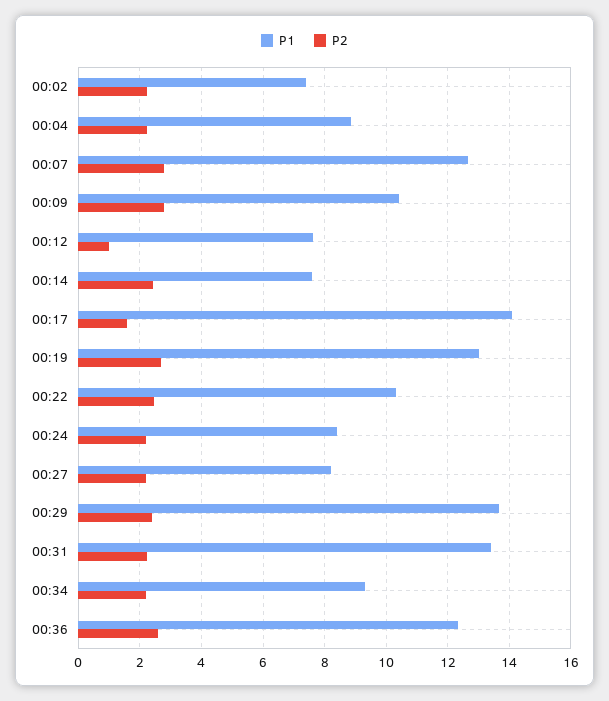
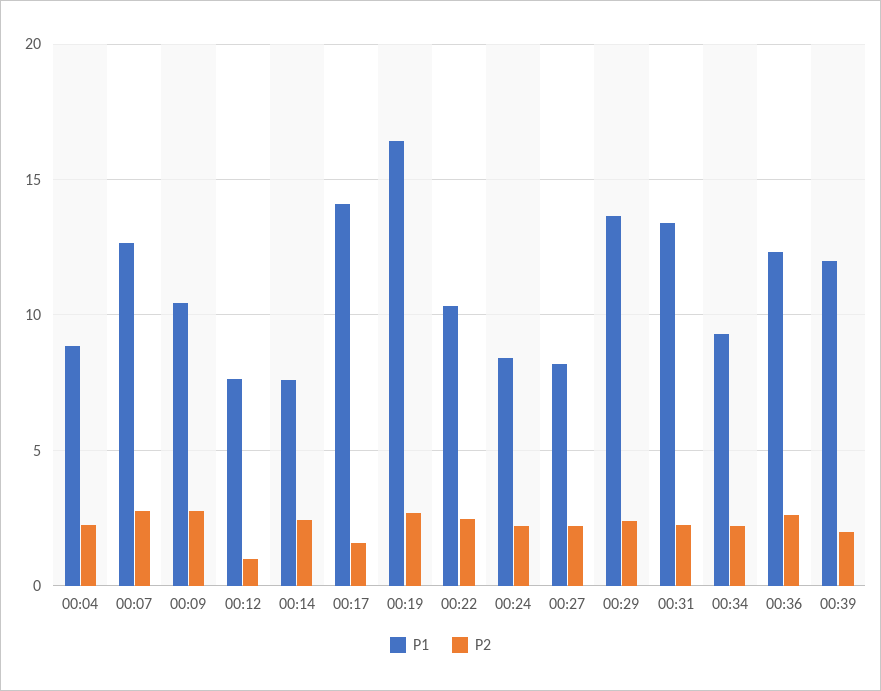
P1, 00:02: 7.4 -> none
P2, 00:02: 2.2 -> none
P1, 00:19: 13 -> 16.5
P1, 00:39: none -> 12
P2, 00:39: none -> 2

